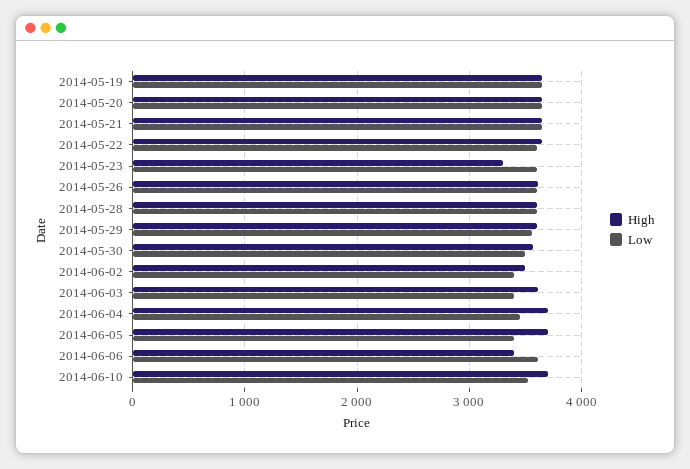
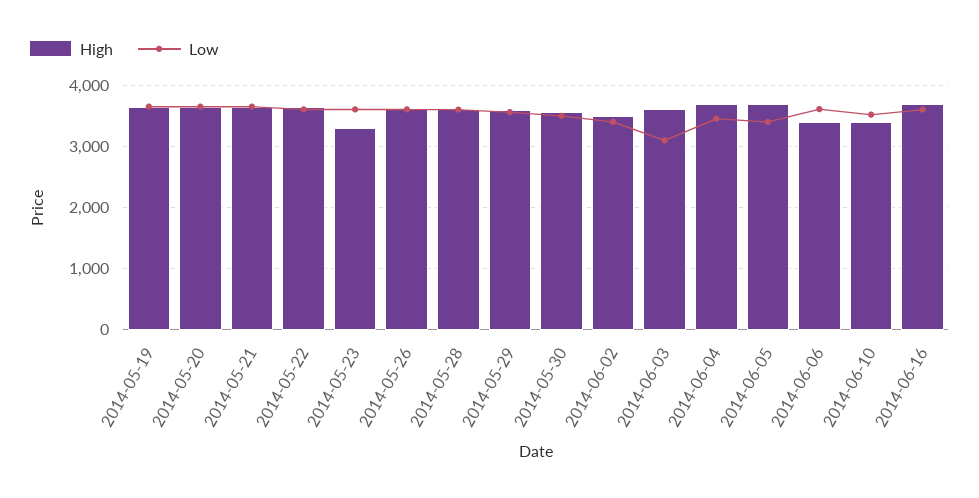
Low, 2014-06-03: 3400 -> 3100
High, 2014-06-10: 3700 -> 3400
High, 2014-06-16: none -> 3700
Low, 2014-06-16: none -> 3600

